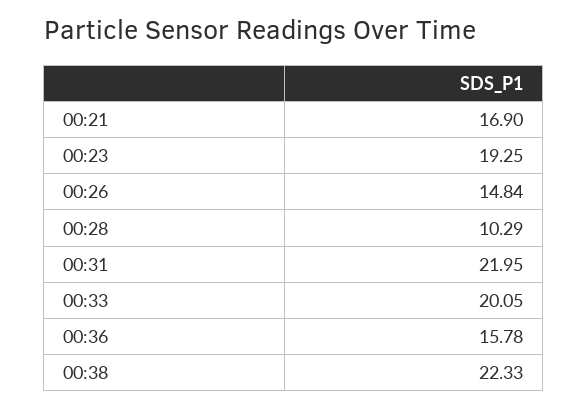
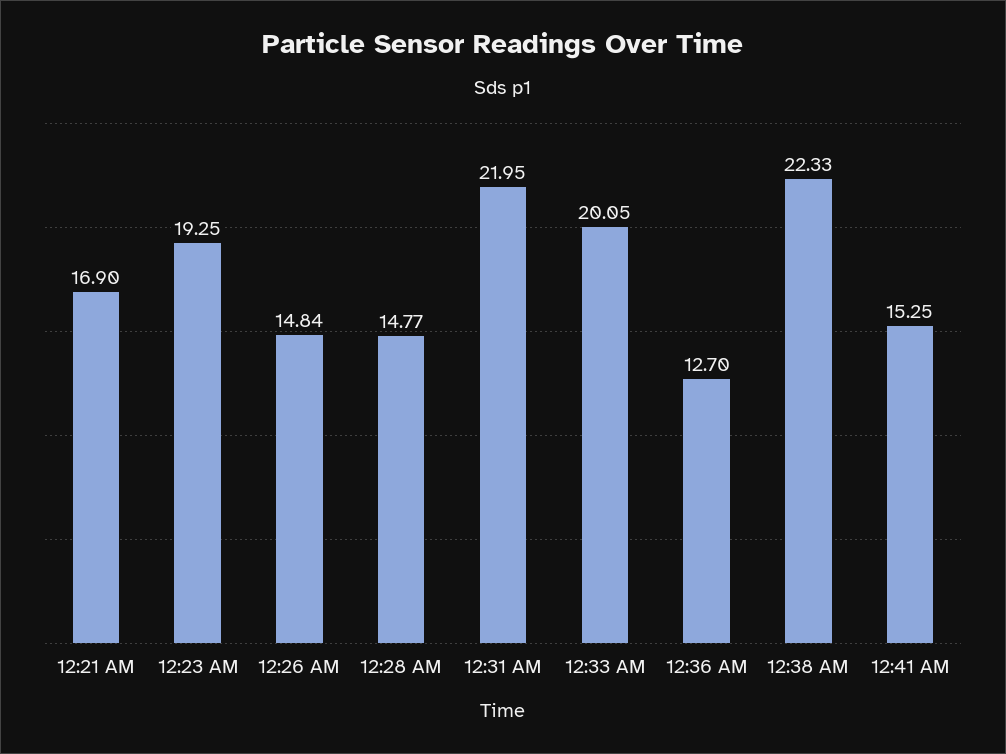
00:28: 10.29 -> 14.77
00:36: 15.78 -> 12.7
12:41 AM: none -> 15.25

